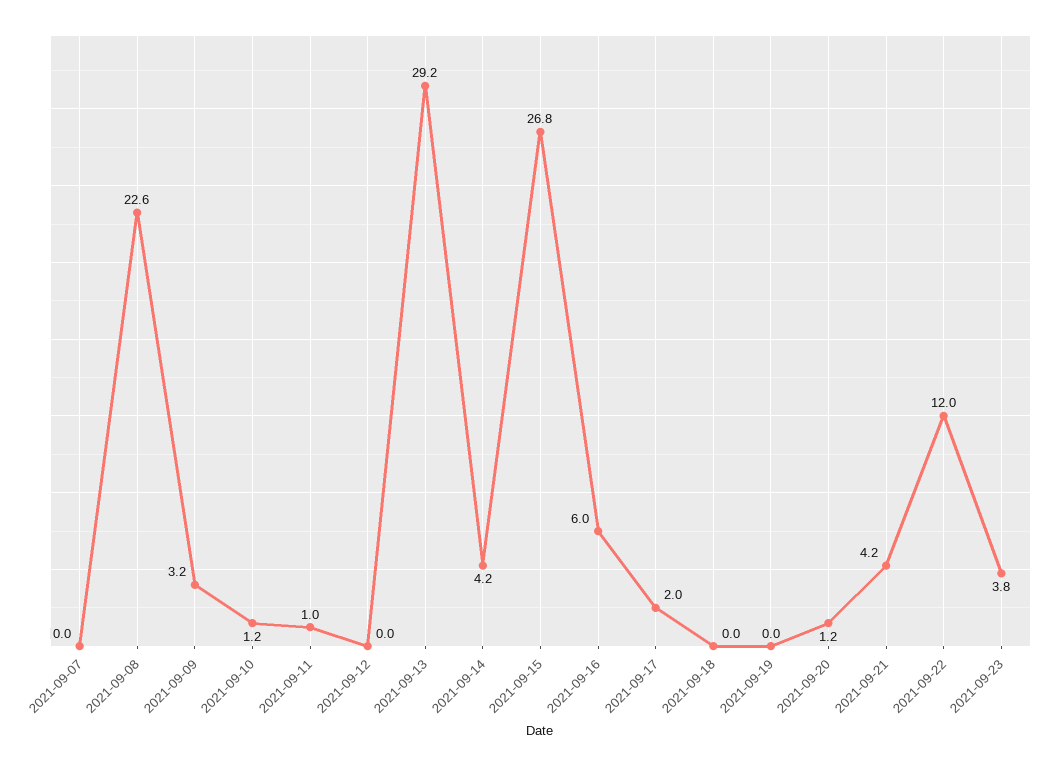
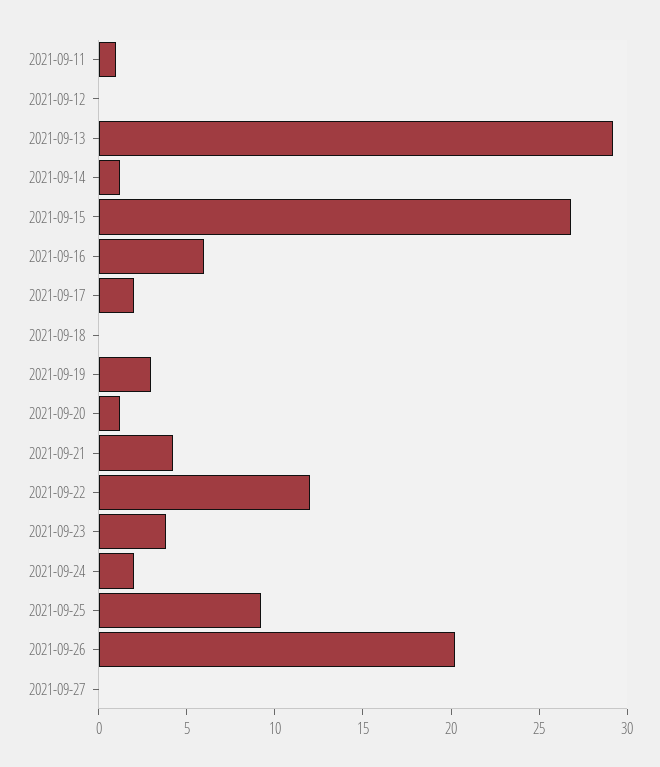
2021-09-07: 0 -> none
2021-09-08: 22.6 -> none
2021-09-09: 3.2 -> none
2021-09-10: 1.2 -> none
2021-09-14: 4.2 -> 1
2021-09-19: 0 -> 3
2021-09-24: none -> 2
2021-09-25: none -> 9
2021-09-26: none -> 20
2021-09-27: none -> 0

